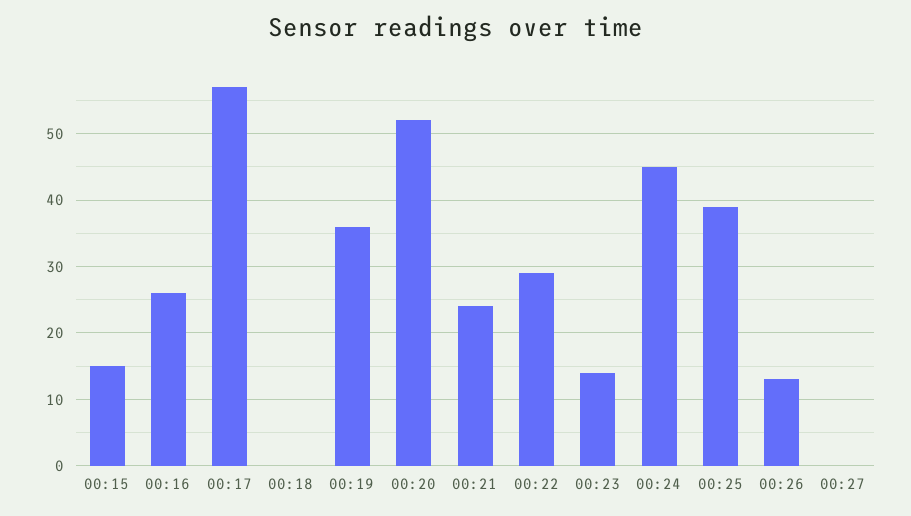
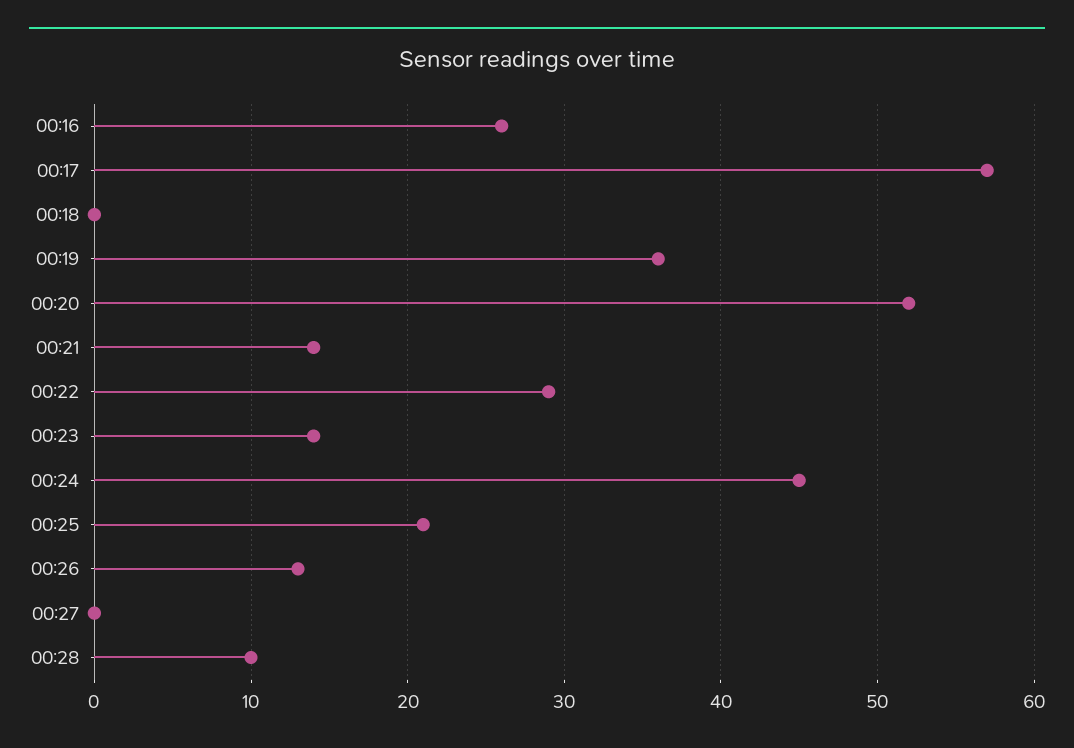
00:15: 15 -> none
00:21: 24 -> 14
00:25: 39 -> 21
00:28: none -> 10

